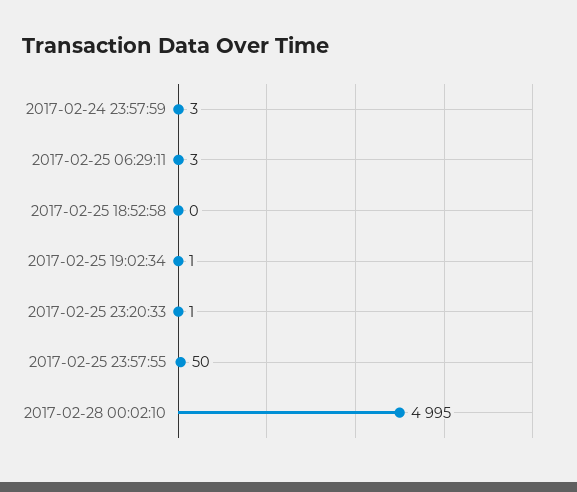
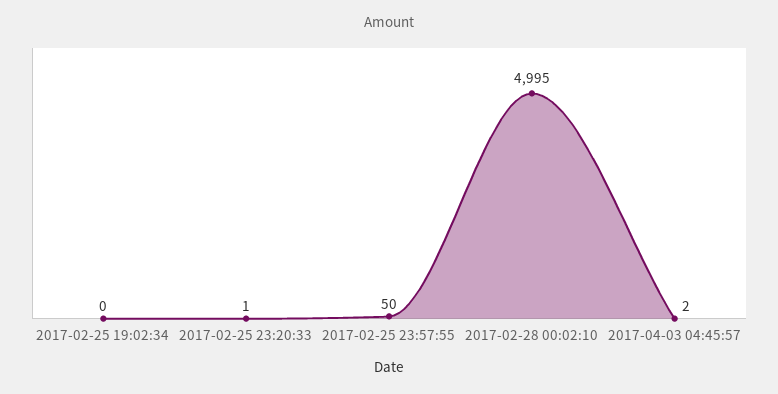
2017-02-24 23:57:59: 3 -> none
2017-02-25 06:29:11: 3 -> none
2017-02-25 18:52:58: 0 -> none
2017-02-25 19:02:34: 1 -> 0
2017-04-03 04:45:57: none -> 2

